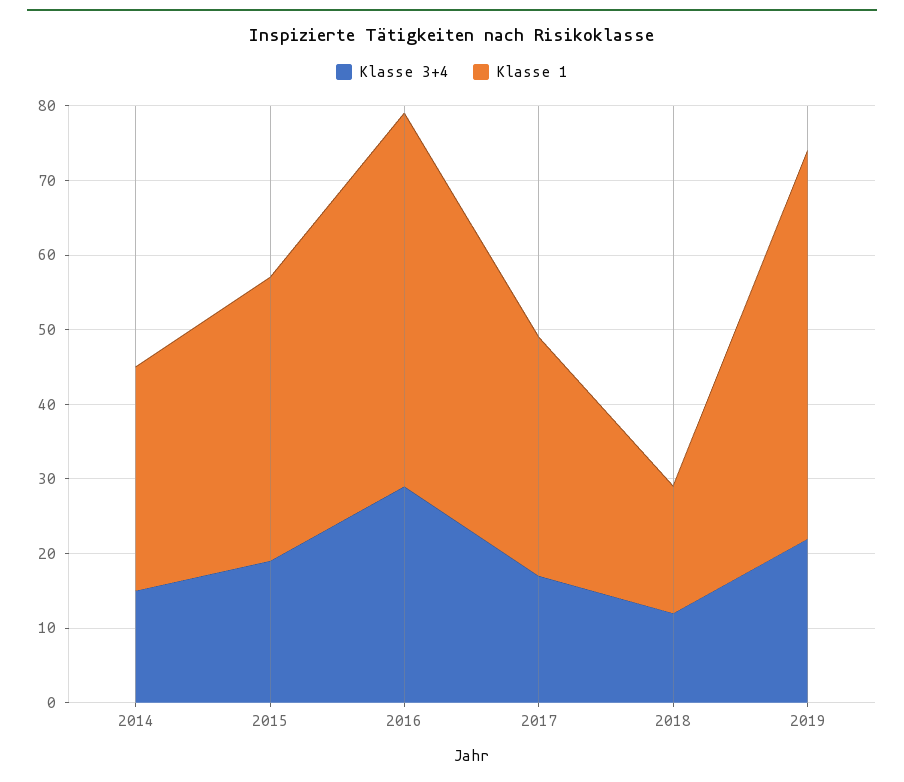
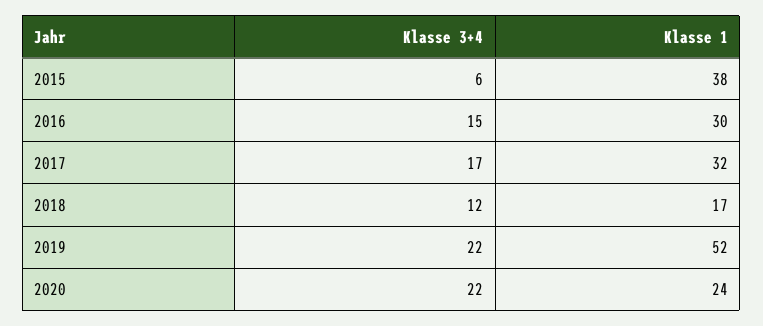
Klasse 3+4, 2014: 15 -> none
Klasse 1, 2014: 30 -> none
Klasse 3+4, 2015: 20 -> 6
Klasse 3+4, 2016: 30 -> 15
Klasse 1, 2016: 50 -> 30
Klasse 3+4, 2020: none -> 22
Klasse 1, 2020: none -> 24

